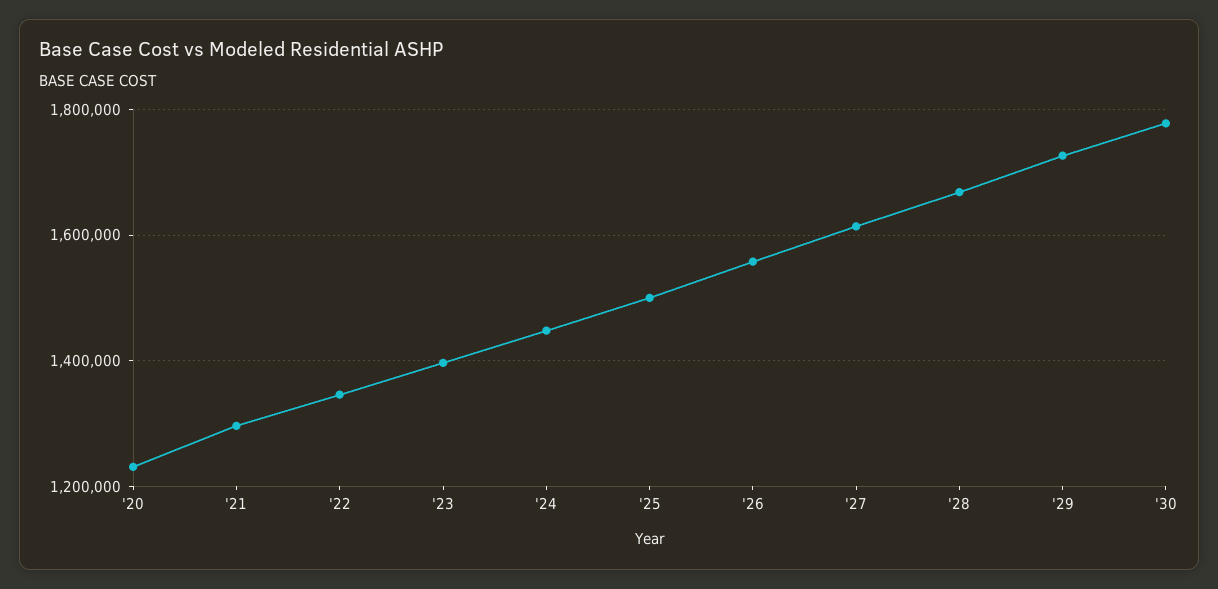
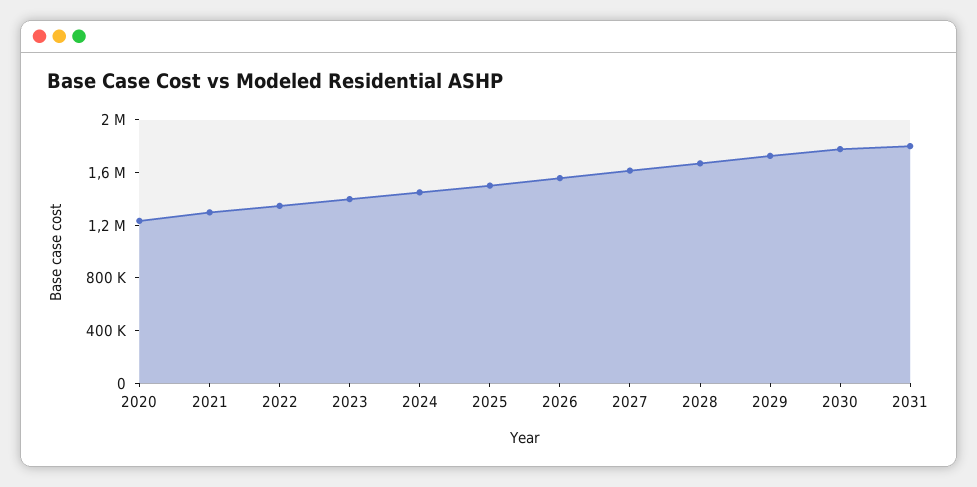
2031: none -> 1800000

